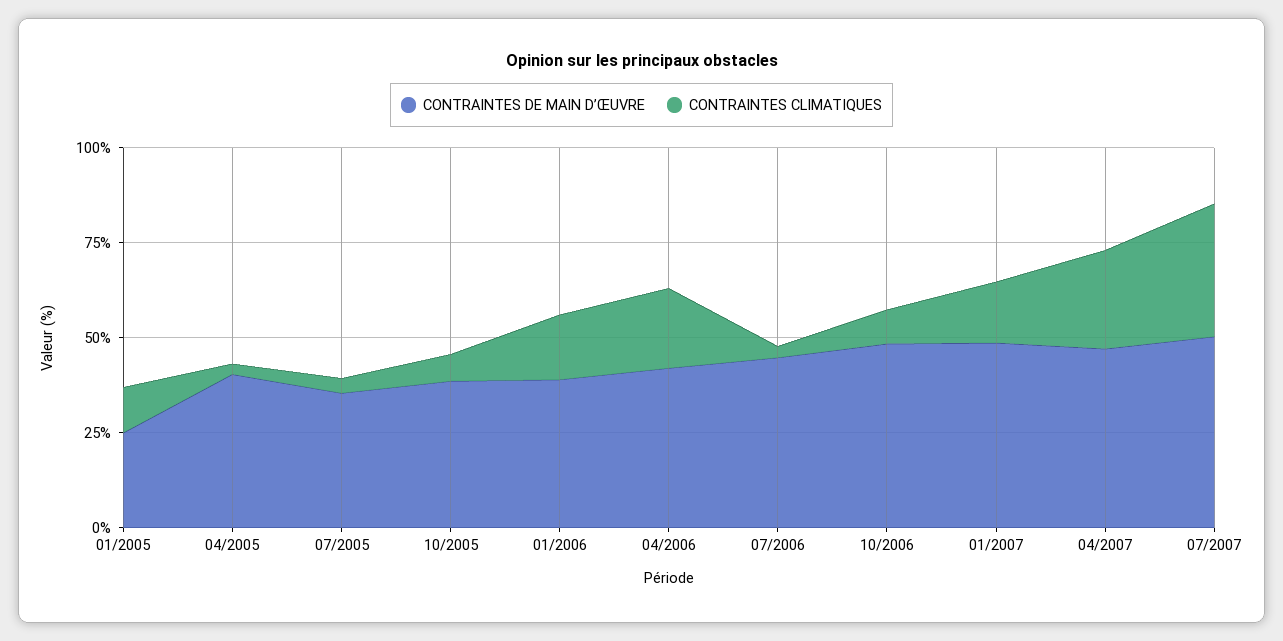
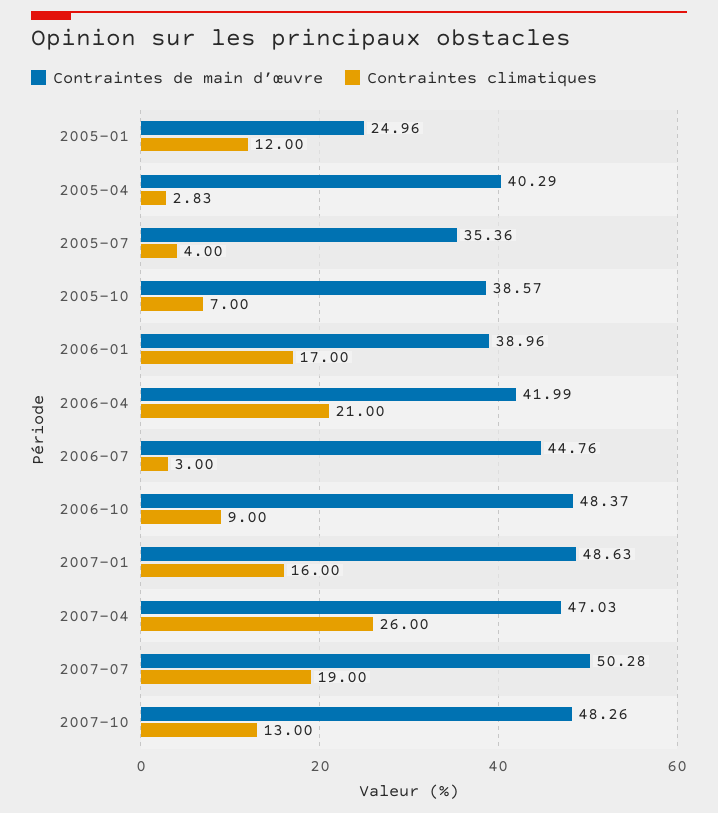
CONTRAINTES CLIMATIQUES, 07/2007: 35 -> 19
CONTRAINTES DE MAIN D’ŒUVRE, 2007-10: none -> 48.26
CONTRAINTES CLIMATIQUES, 2007-10: none -> 13

